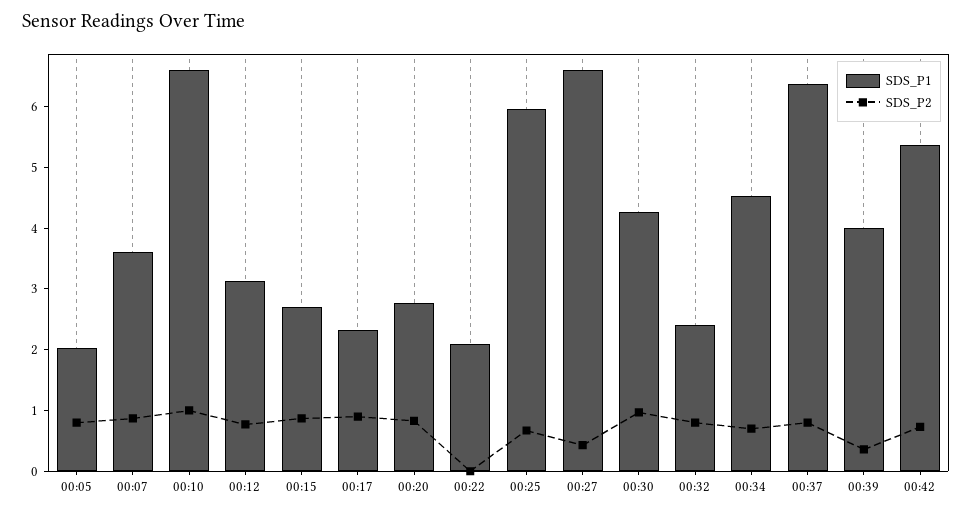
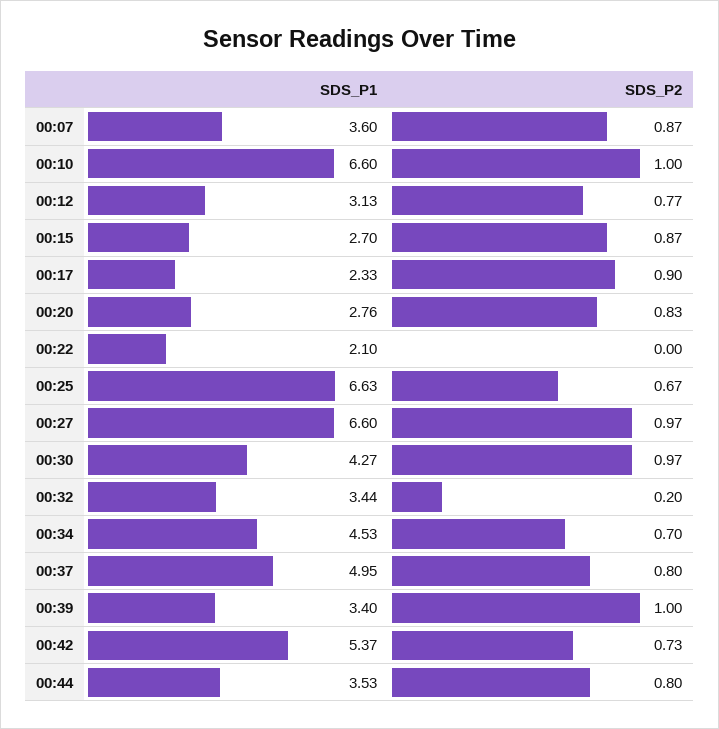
SDS_P1, 00:05: 2 -> none
SDS_P2, 00:05: 0.8 -> none
SDS_P1, 00:25: 6 -> 6.63
SDS_P2, 00:27: 0.4 -> 0.97
SDS_P1, 00:32: 2.4 -> 3.44
SDS_P2, 00:32: 0.8 -> 0.2
SDS_P1, 00:37: 6.4 -> 4.95
SDS_P1, 00:39: 4 -> 3.4
SDS_P2, 00:39: 0.4 -> 1
SDS_P1, 00:44: none -> 3.53
SDS_P2, 00:44: none -> 0.8

